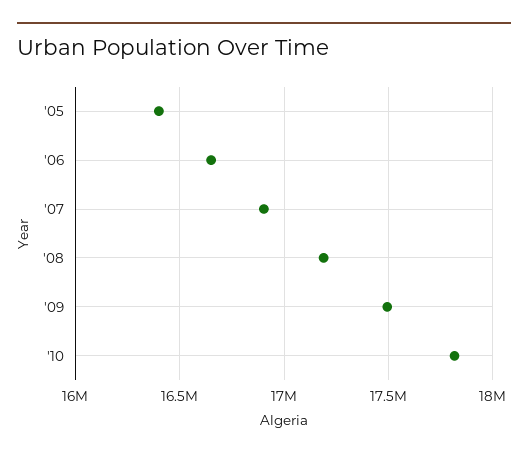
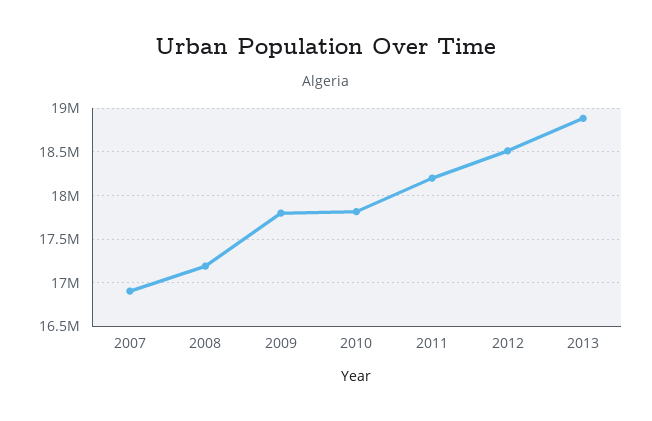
'05: 16400000 -> none
'06: 16650000 -> none
'09: 17500000 -> 17800000
2011: none -> 18200000
2012: none -> 18500000
2013: none -> 18900000

